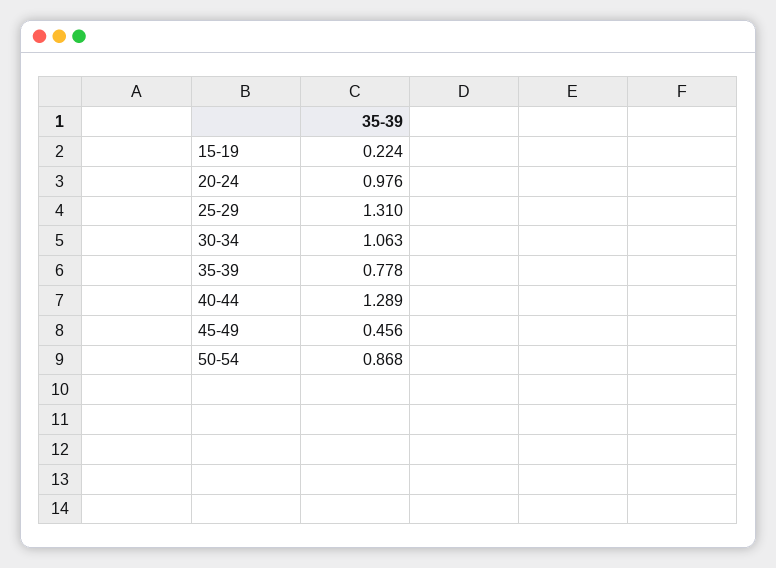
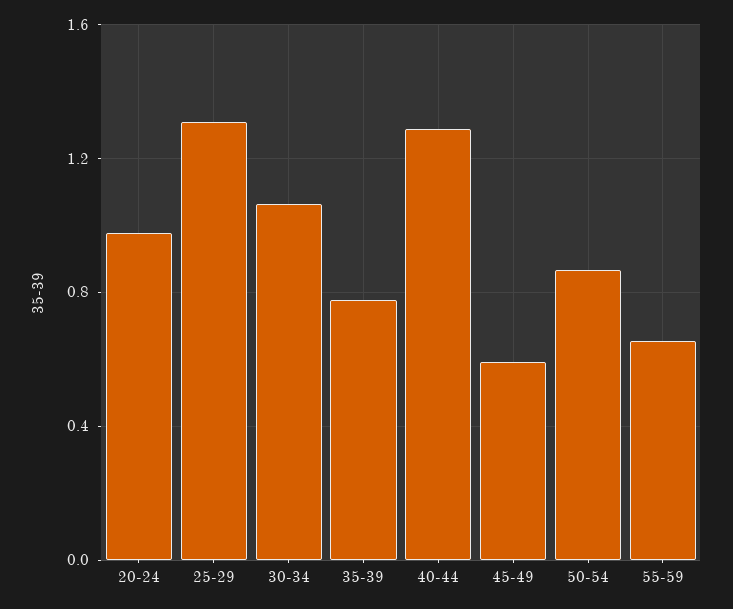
15-19: 0.224 -> none
45-49: 0.456 -> 0.6
55-59: none -> 0.65

